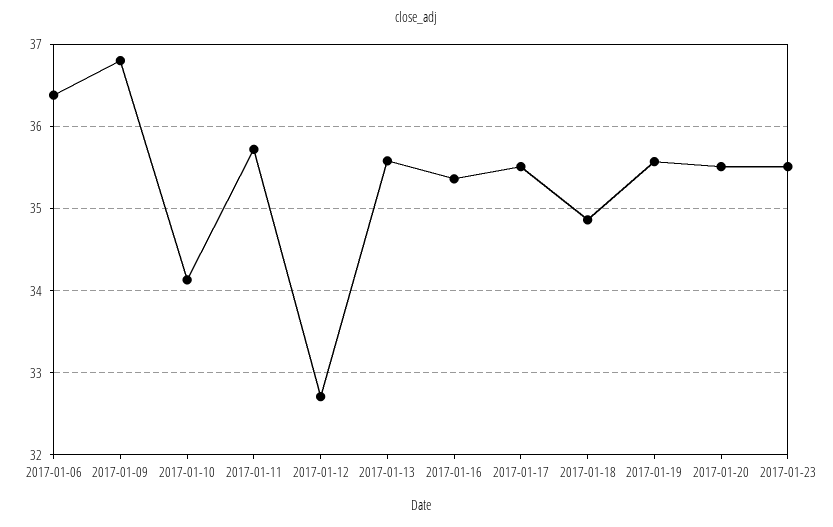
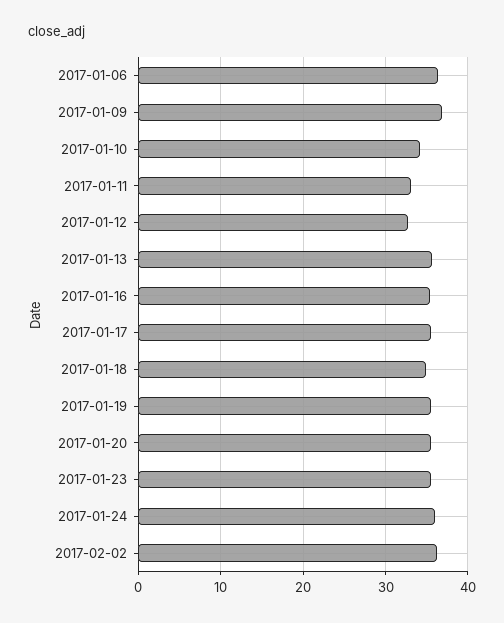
2017-01-11: 35.7 -> 33
2017-01-24: none -> 36
2017-02-02: none -> 36

